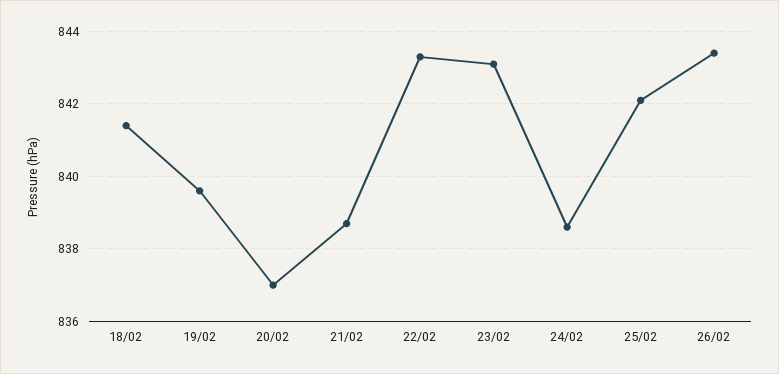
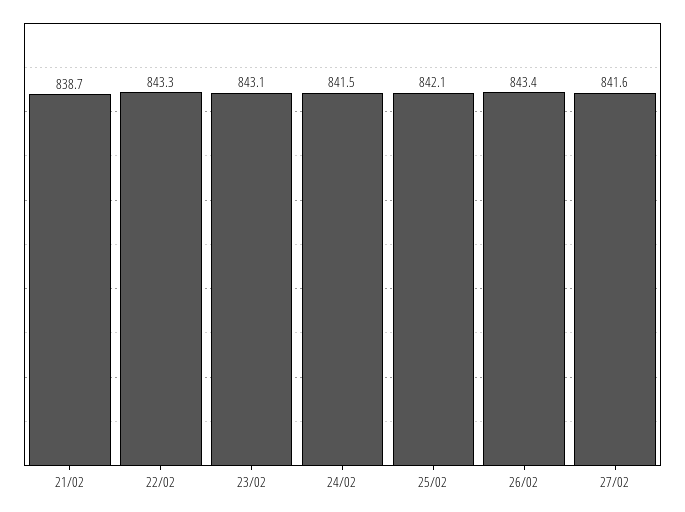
18/02: 841.5 -> none
19/02: 839.5 -> none
20/02: 837 -> none
24/02: 838.5 -> 841.5
27/02: none -> 841.6

